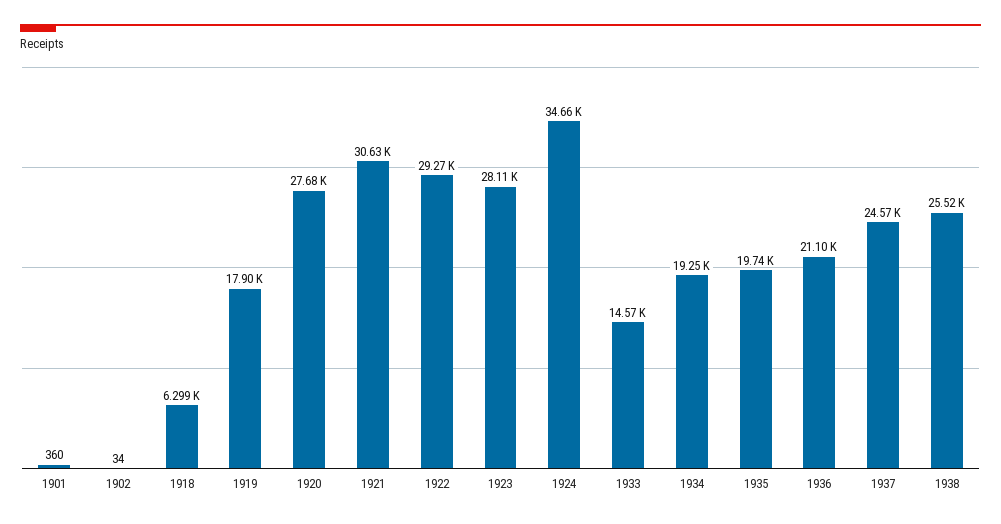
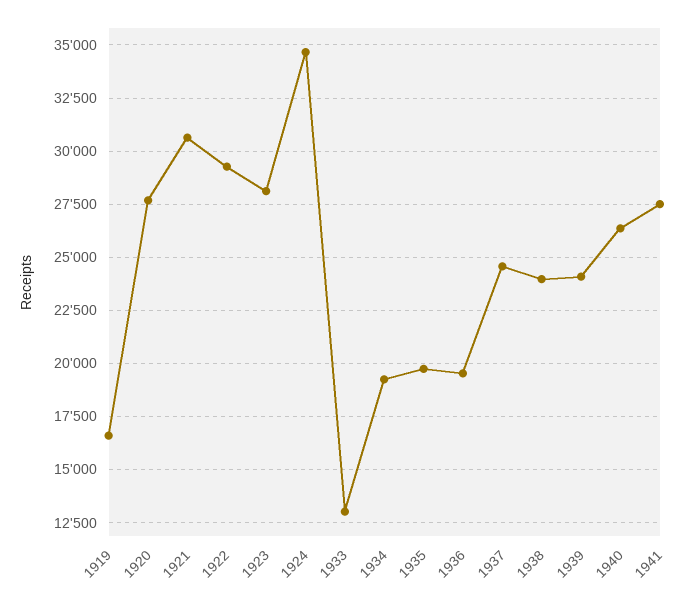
1901: 360 -> none
1902: 34 -> none
1918: 6299 -> none
1919: 17900 -> 16500
1933: 14570 -> 13000
1936: 21100 -> 19500
1938: 25520 -> 24000
1939: none -> 24000
1940: none -> 26500
1941: none -> 27500

